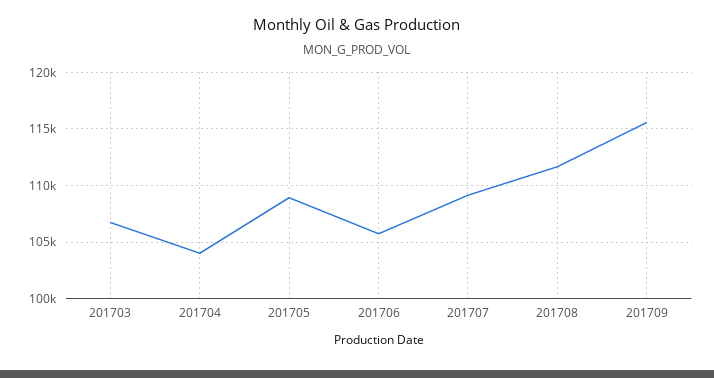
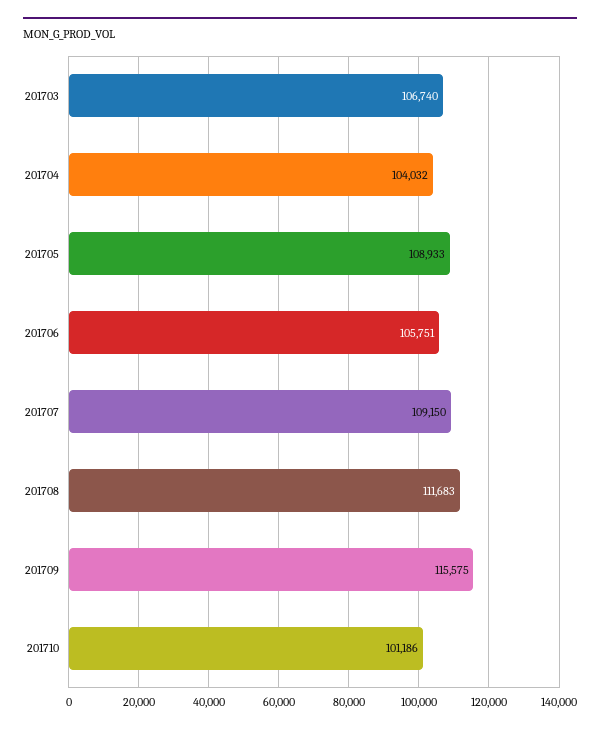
201710: none -> 101186

